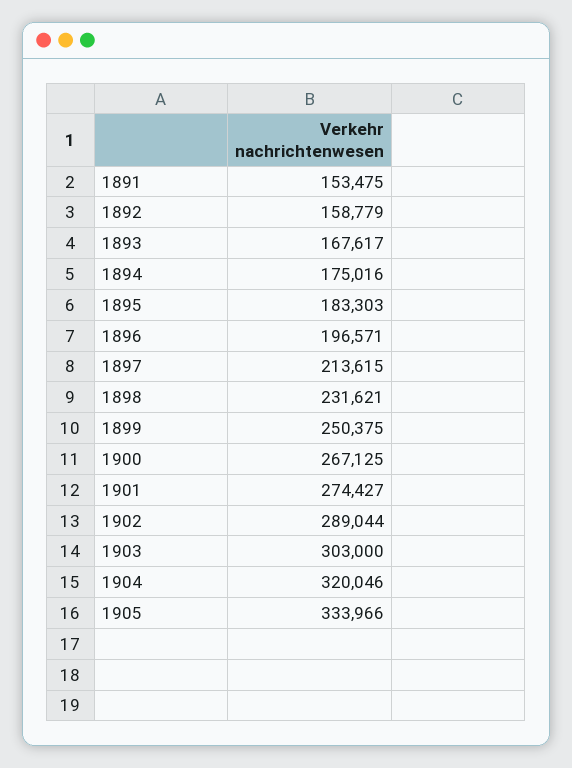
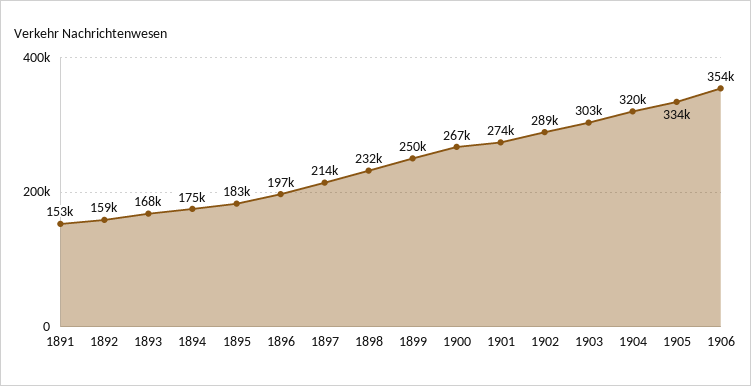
1906: none -> 354000

